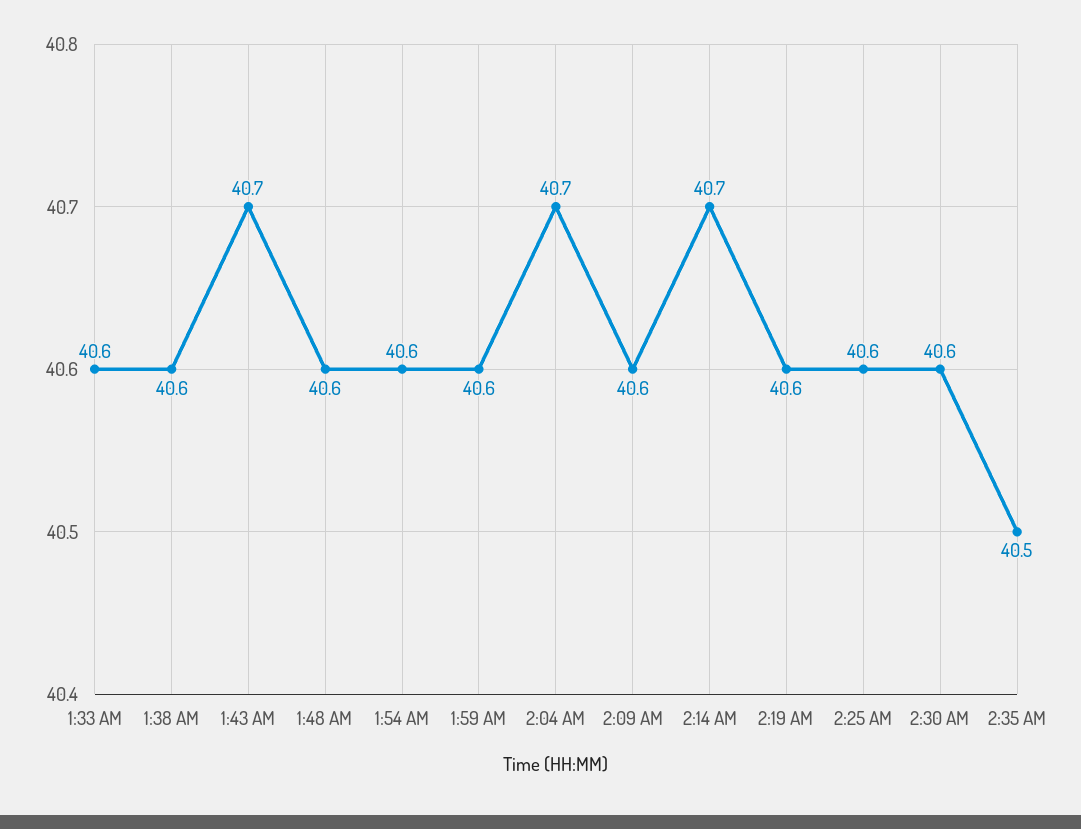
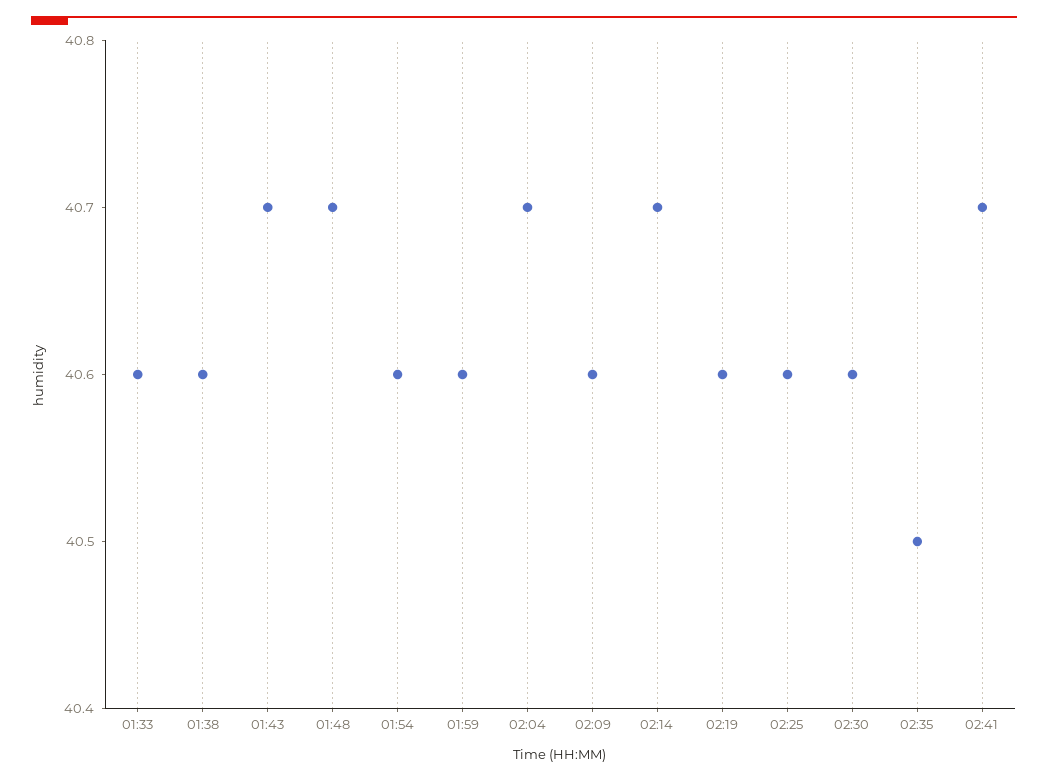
1:48 AM: 40.6 -> 40.7
02:41: none -> 40.7

